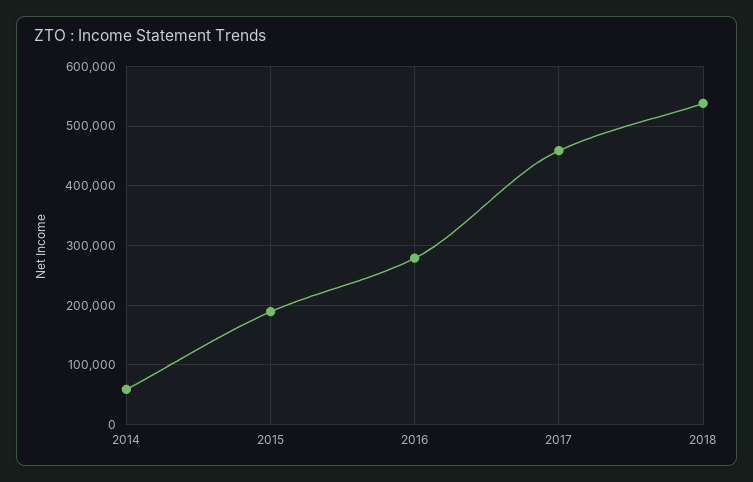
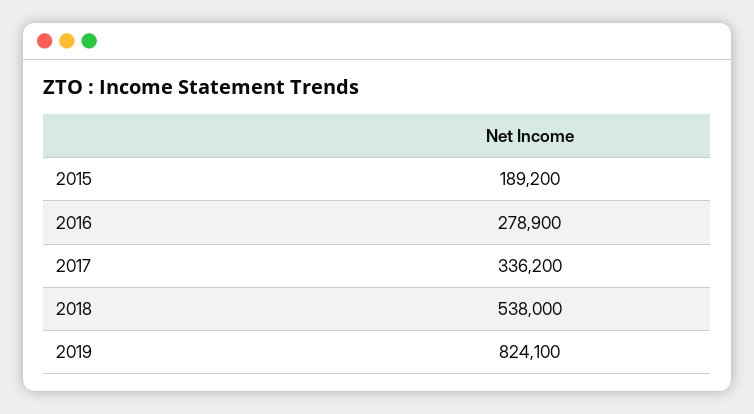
2014: 60000 -> none
2017: 460000 -> 336200
2019: none -> 824100

